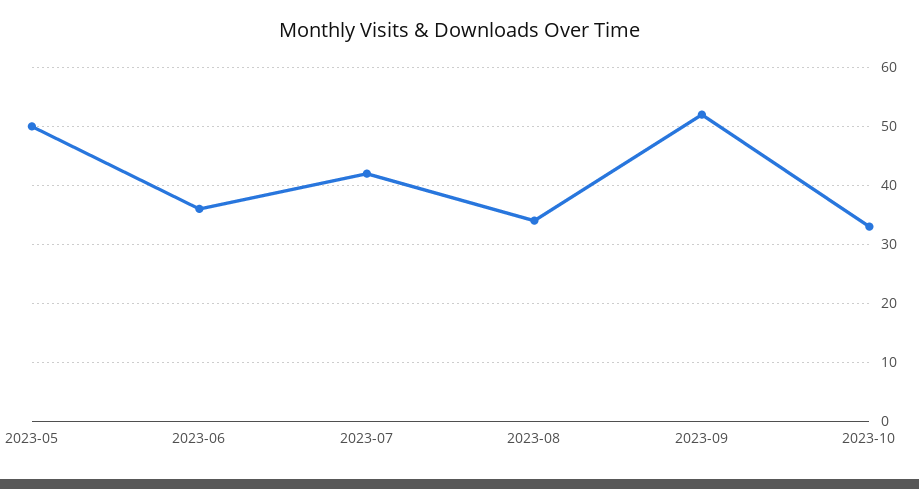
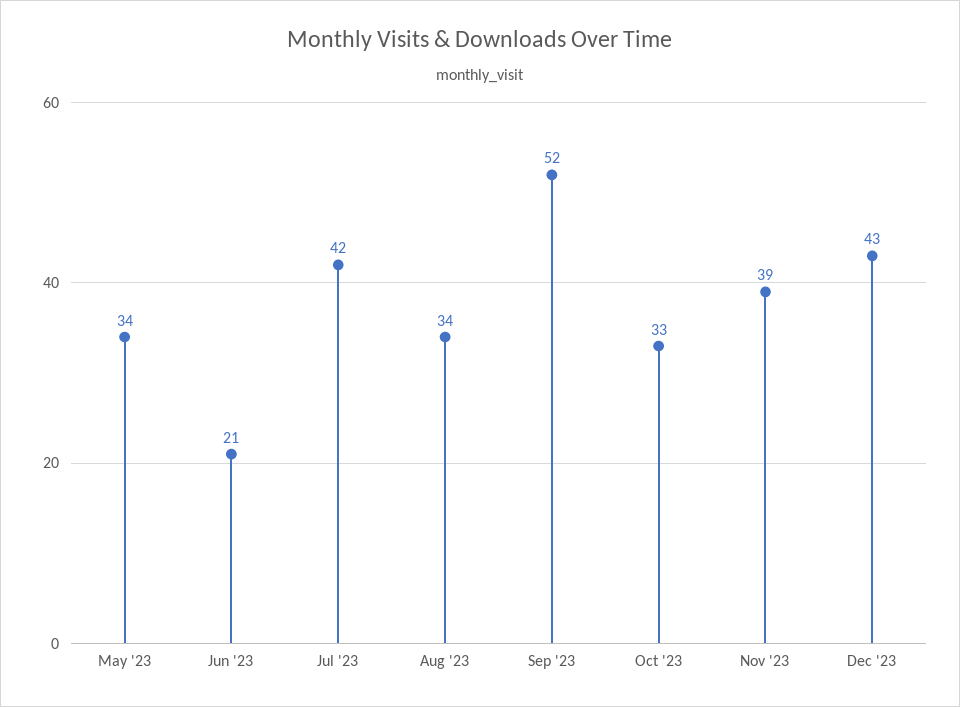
2023-05: 50 -> 34
2023-06: 35 -> 21
Nov '23: none -> 39
Dec '23: none -> 43

